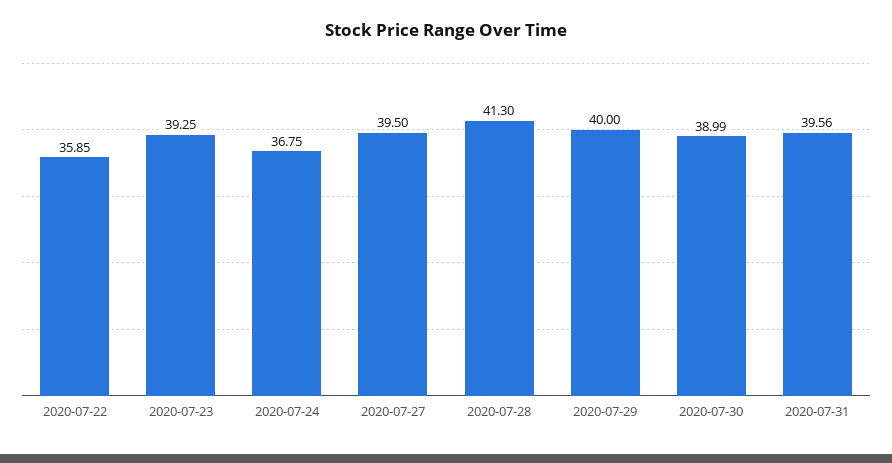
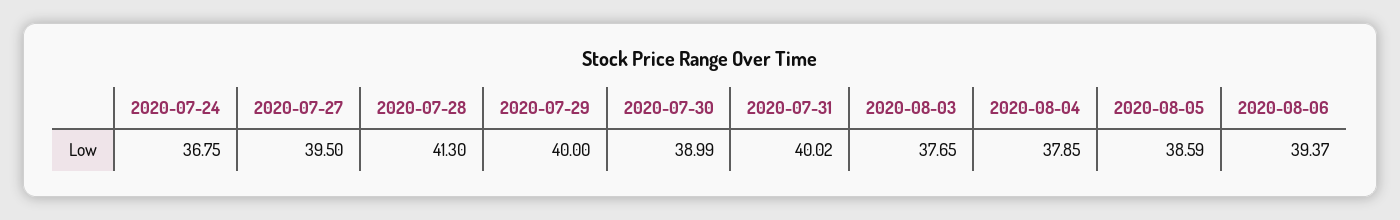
2020-07-22: 35.85 -> none
2020-07-23: 39.25 -> none
2020-07-31: 39.56 -> 40.02
2020-08-03: none -> 37.65
2020-08-04: none -> 37.85
2020-08-05: none -> 38.59
2020-08-06: none -> 39.37

